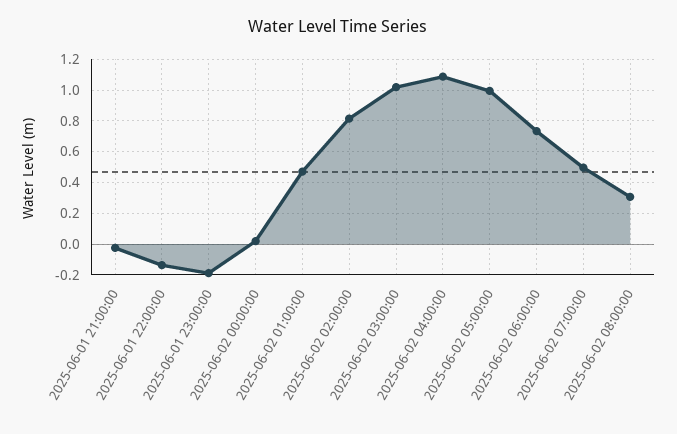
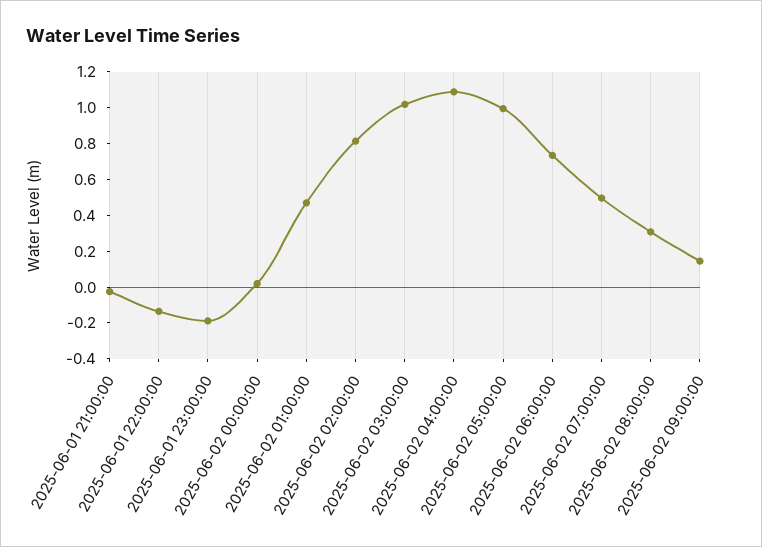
2025-06-02 09:00:00: none -> 0.15

